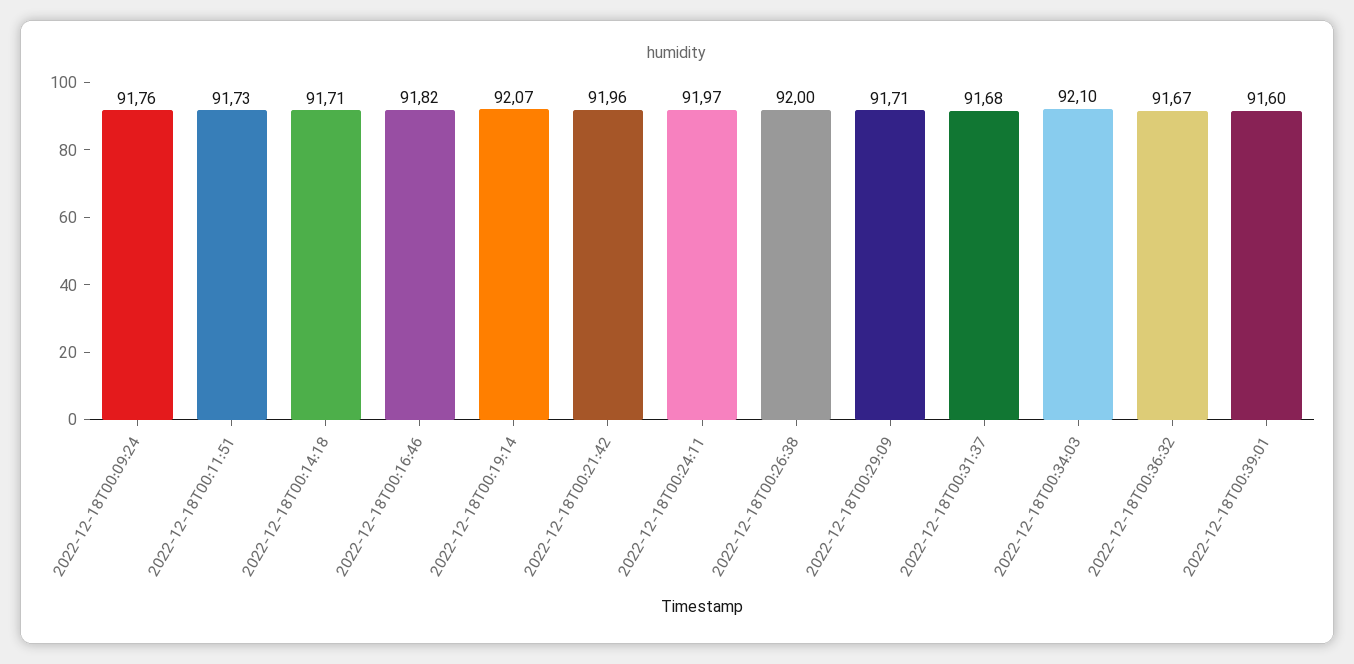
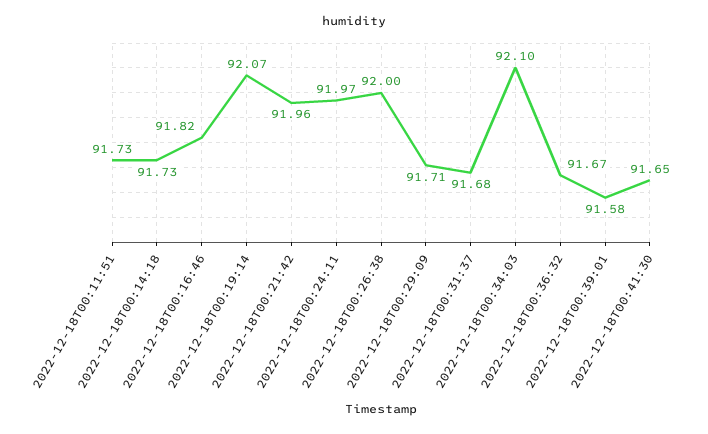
2022-12-18T00:09:24: 91.76 -> none
2022-12-18T00:14:18: 91.71 -> 91.73
2022-12-18T00:39:01: 91.6 -> 91.58
2022-12-18T00:41:30: none -> 91.65

